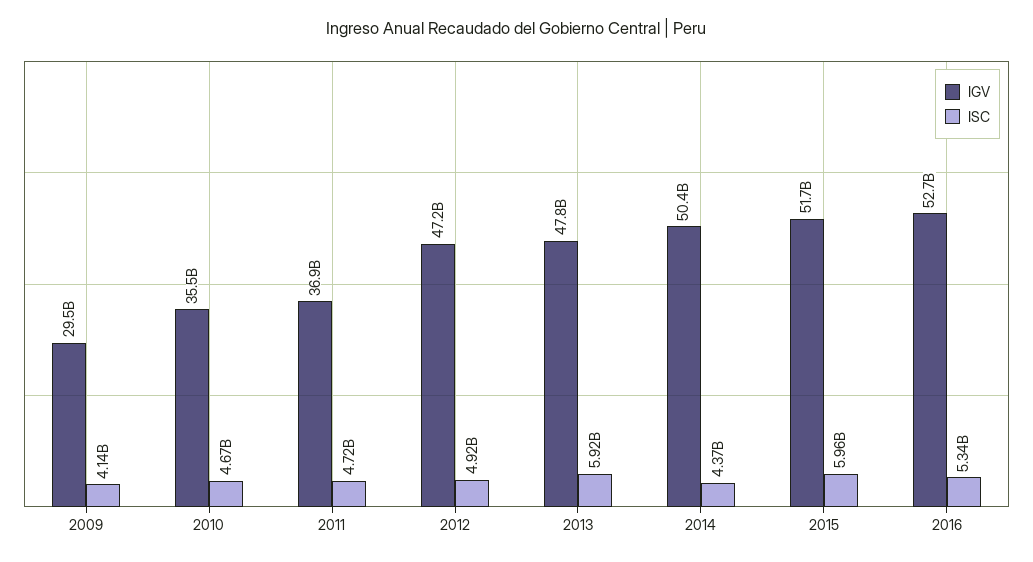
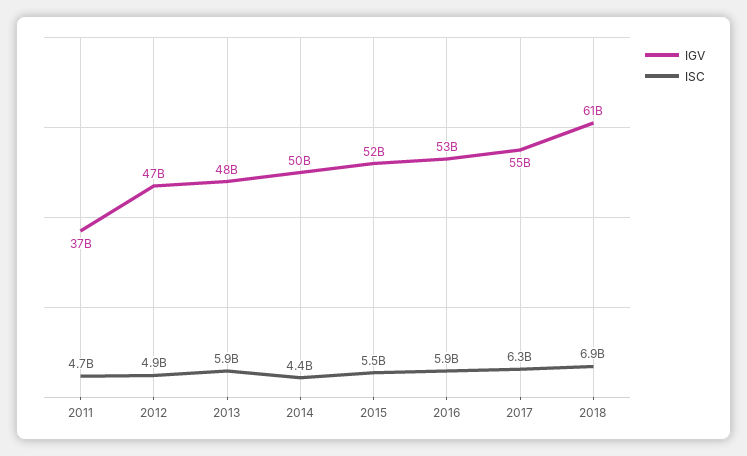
IGV, 2009: 29500000000 -> none
ISC, 2009: 4140000000 -> none
IGV, 2010: 35500000000 -> none
ISC, 2010: 4670000000 -> none
ISC, 2015: 5960000000 -> 5500000000
ISC, 2016: 5340000000 -> 5900000000
IGV, 2017: none -> 55000000000
ISC, 2017: none -> 6300000000
IGV, 2018: none -> 61000000000
ISC, 2018: none -> 6900000000

